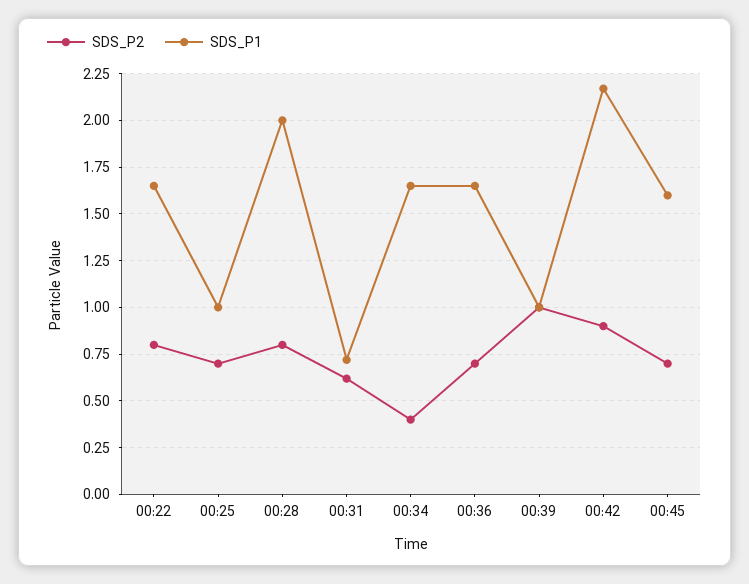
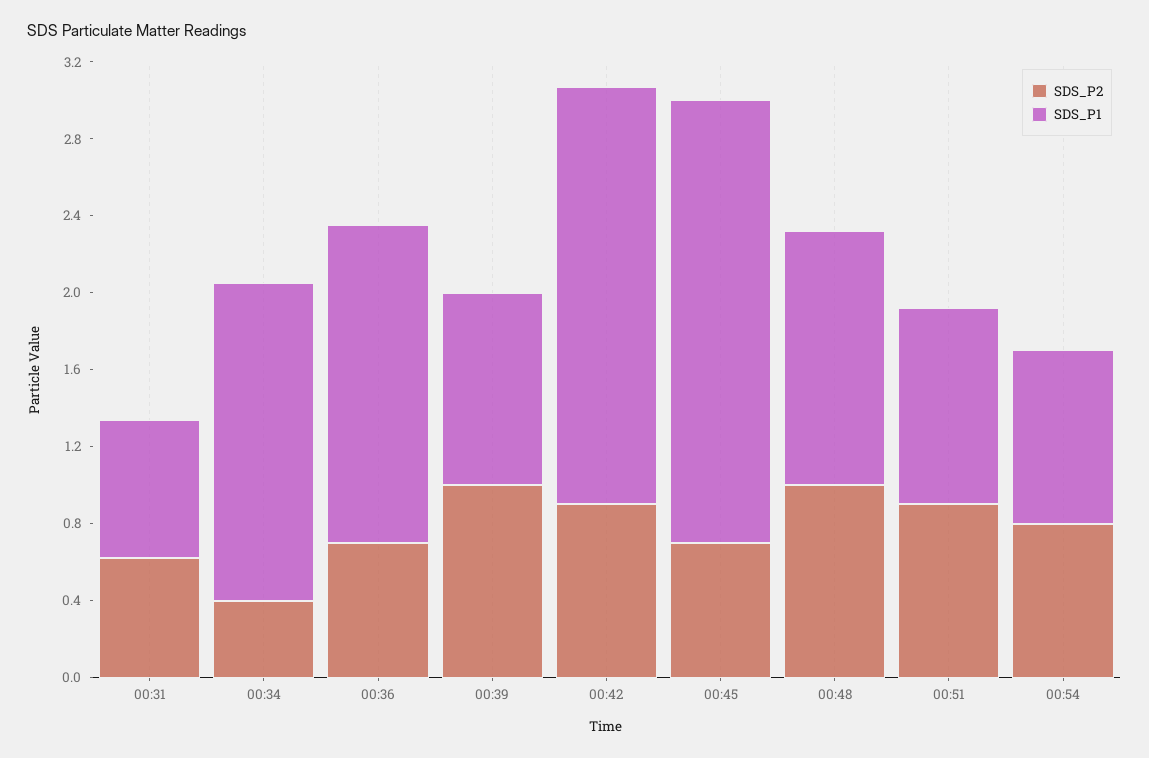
SDS_P2, 00:22: 0.8 -> none
SDS_P1, 00:22: 1.65 -> none
SDS_P2, 00:25: 0.7 -> none
SDS_P1, 00:25: 1 -> none
SDS_P2, 00:28: 0.8 -> none
SDS_P1, 00:28: 2 -> none
SDS_P1, 00:45: 1.6 -> 2.3
SDS_P2, 00:48: none -> 1
SDS_P1, 00:48: none -> 1.3
SDS_P2, 00:51: none -> 0.9
SDS_P1, 00:51: none -> 1
SDS_P2, 00:54: none -> 0.8
SDS_P1, 00:54: none -> 0.9

